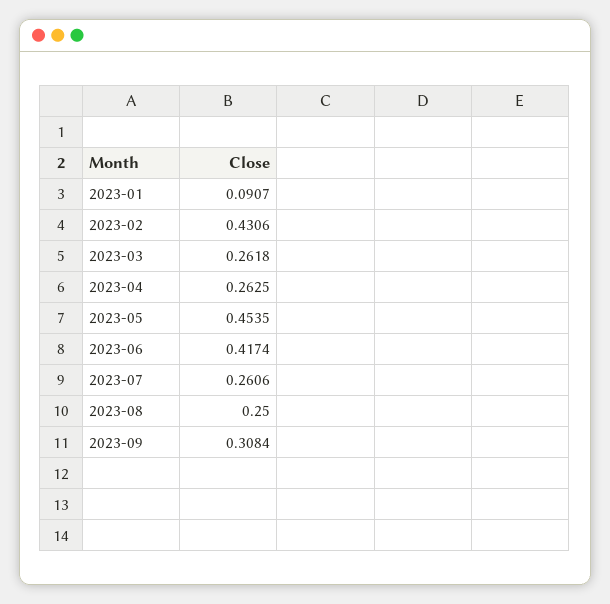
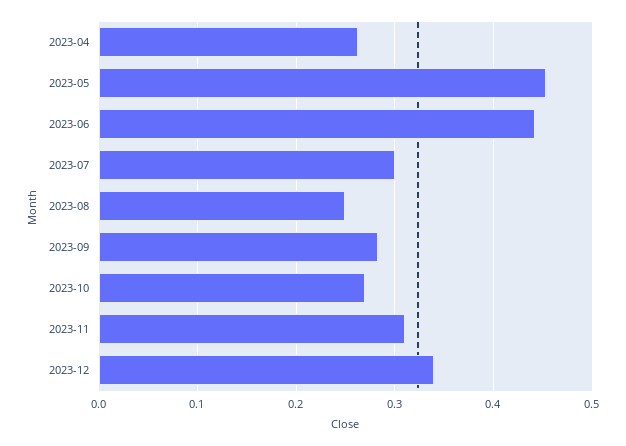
2023-01: 0.0907 -> none
2023-02: 0.4306 -> none
2023-03: 0.2618 -> none
2023-06: 0.4174 -> 0.44
2023-07: 0.2606 -> 0.3
2023-09: 0.3084 -> 0.28
2023-10: none -> 0.27
2023-11: none -> 0.31
2023-12: none -> 0.34

